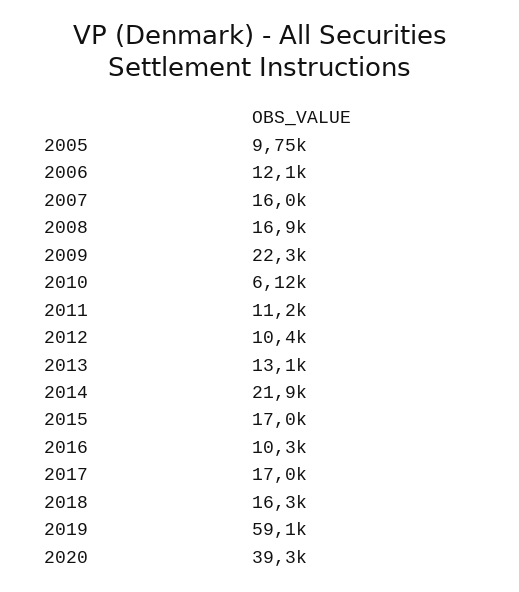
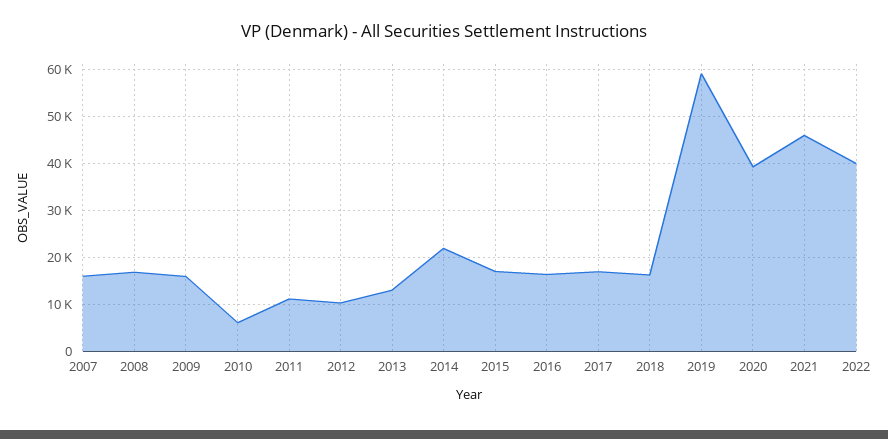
2005: 9750 -> none
2006: 12100 -> none
2009: 22300 -> 16000
2016: 10300 -> 16000
2021: none -> 46000
2022: none -> 40000

